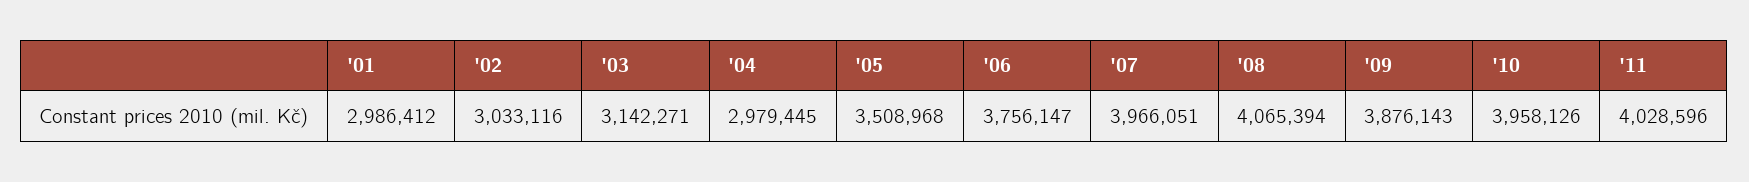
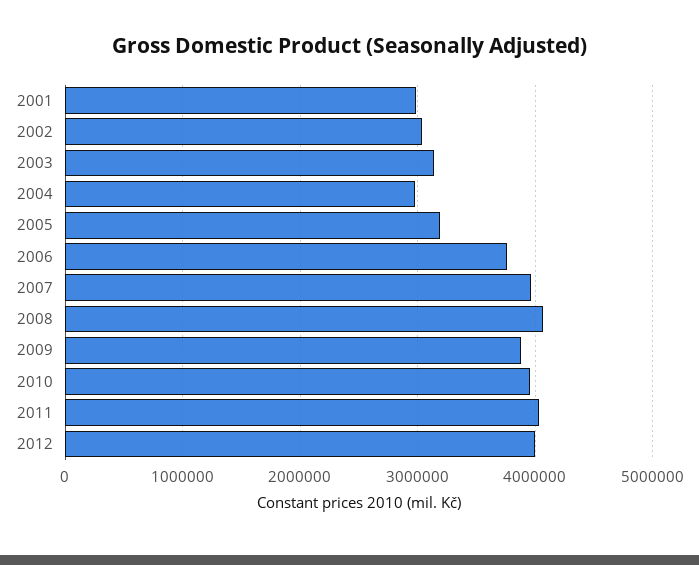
'05: 3508968 -> 3200000
2012: none -> 4000000

